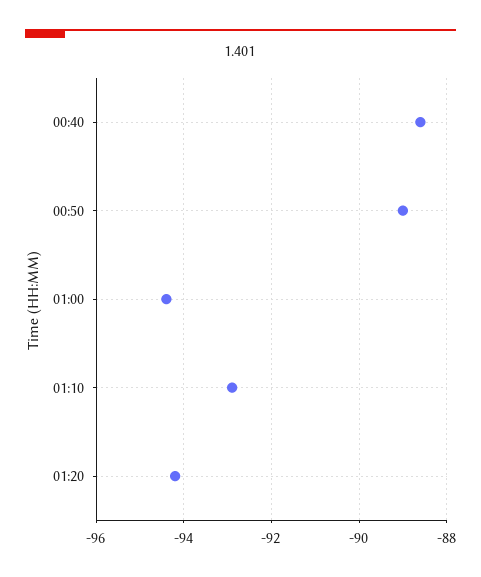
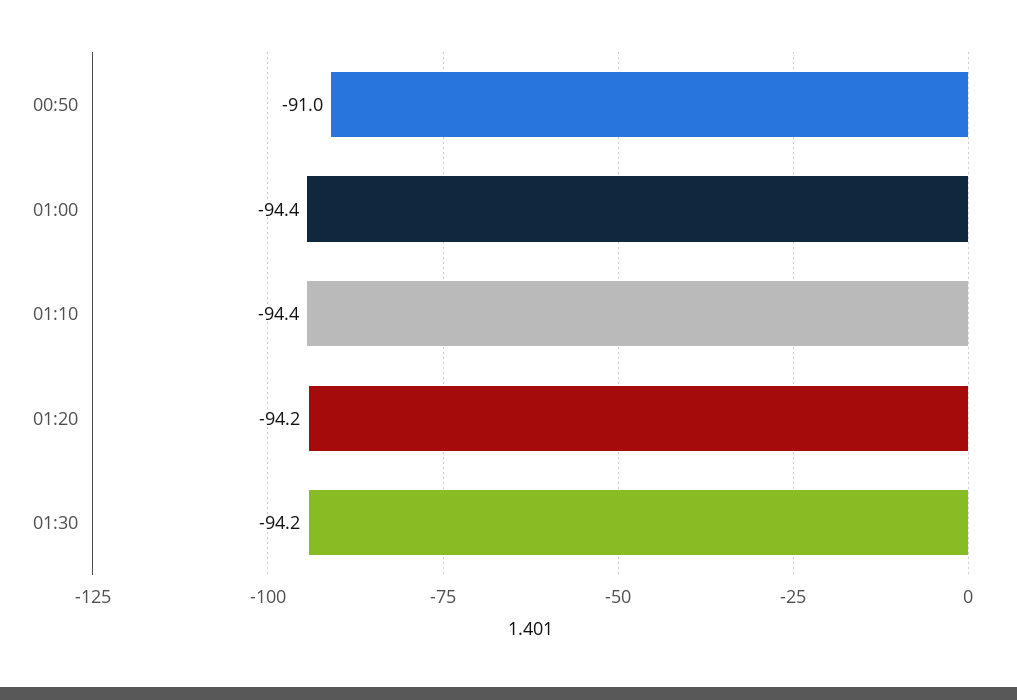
00:40: -88.5 -> none
00:50: -89 -> -91
01:10: -93 -> -94.4
01:30: none -> -94.2

